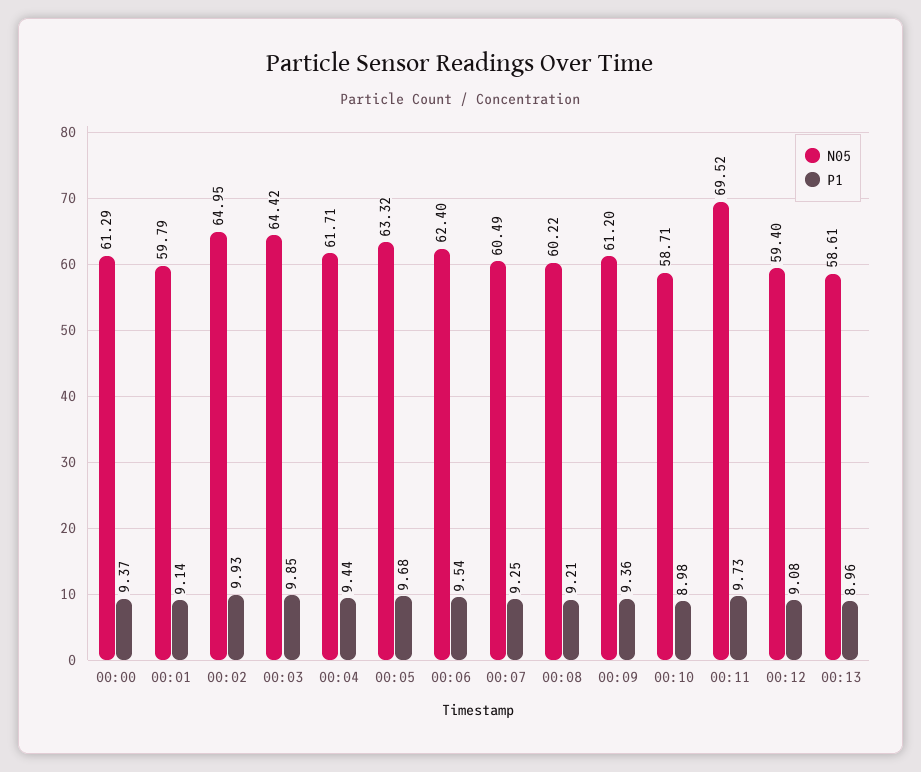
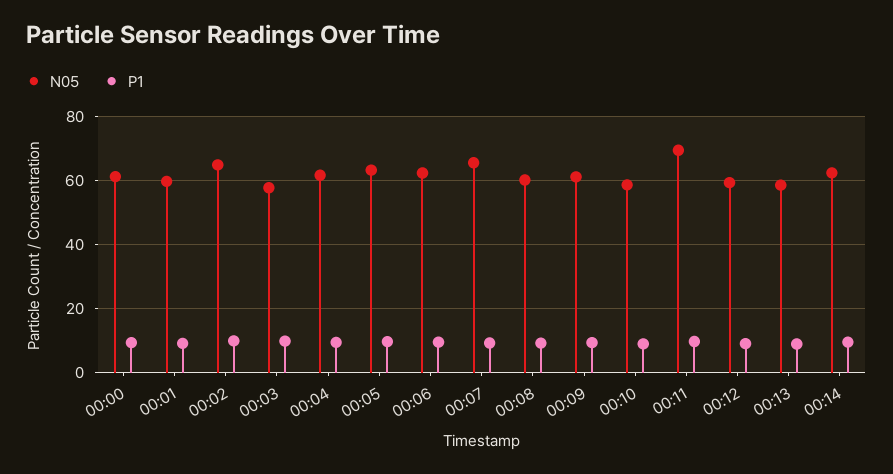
N05, 00:03: 64.42 -> 58
N05, 00:07: 60.49 -> 66
N05, 00:14: none -> 62
P1, 00:14: none -> 10

